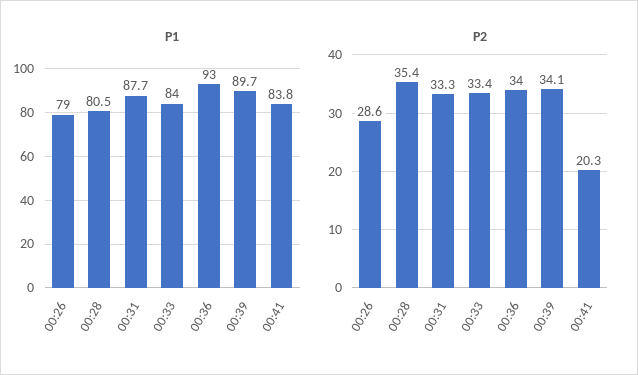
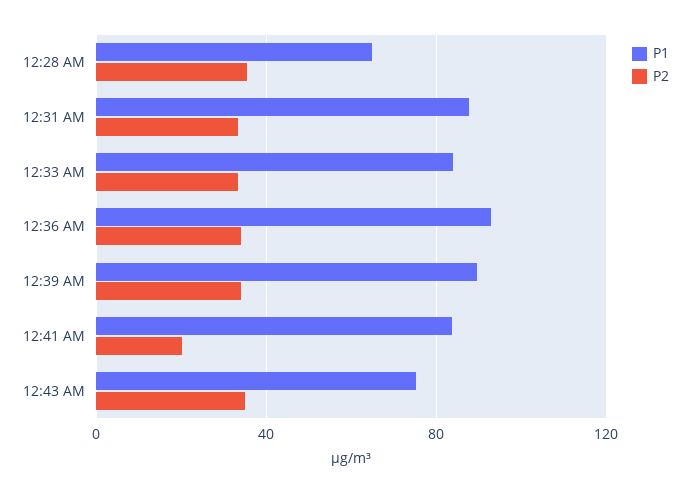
P1, 00:26: 79 -> none
P1, 00:28: 80.5 -> 65
P2, 00:26: 28.6 -> none
P1, 12:43 AM: none -> 75
P2, 12:43 AM: none -> 35

